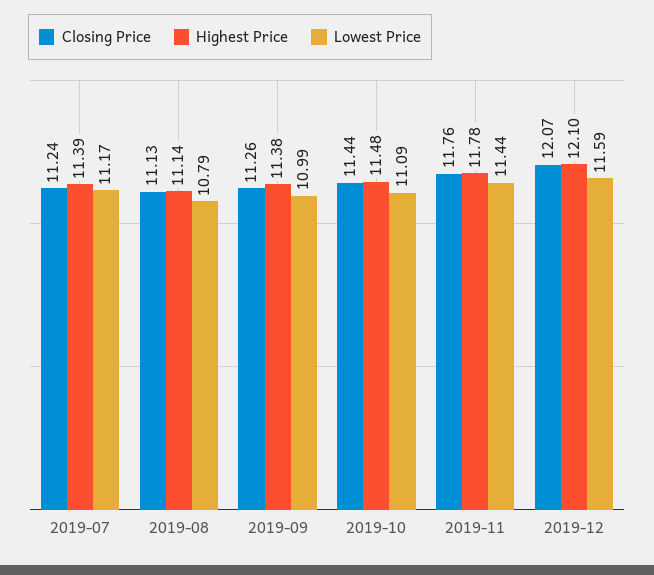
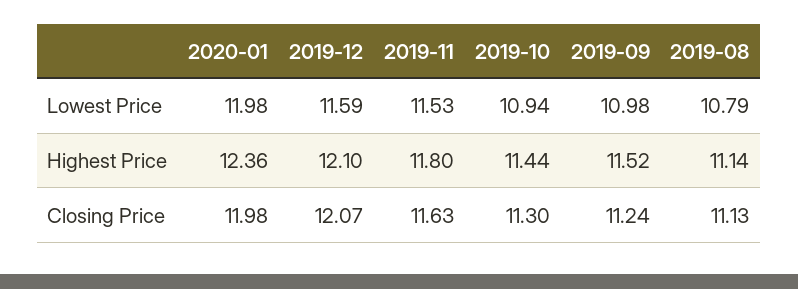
Closing Price, 2019-07: 11.24 -> none
Highest Price, 2019-07: 11.39 -> none
Lowest Price, 2019-07: 11.17 -> none
Closing Price, 2019-09: 11.26 -> 11.24
Highest Price, 2019-09: 11.38 -> 11.52
Lowest Price, 2019-09: 10.99 -> 10.98
Closing Price, 2019-10: 11.44 -> 11.3
Highest Price, 2019-10: 11.48 -> 11.44
Lowest Price, 2019-10: 11.09 -> 10.94
Closing Price, 2019-11: 11.76 -> 11.63
Highest Price, 2019-11: 11.78 -> 11.8
Lowest Price, 2019-11: 11.44 -> 11.53
Lowest Price, 2020-01: none -> 11.98
Highest Price, 2020-01: none -> 12.36
Closing Price, 2020-01: none -> 11.98

